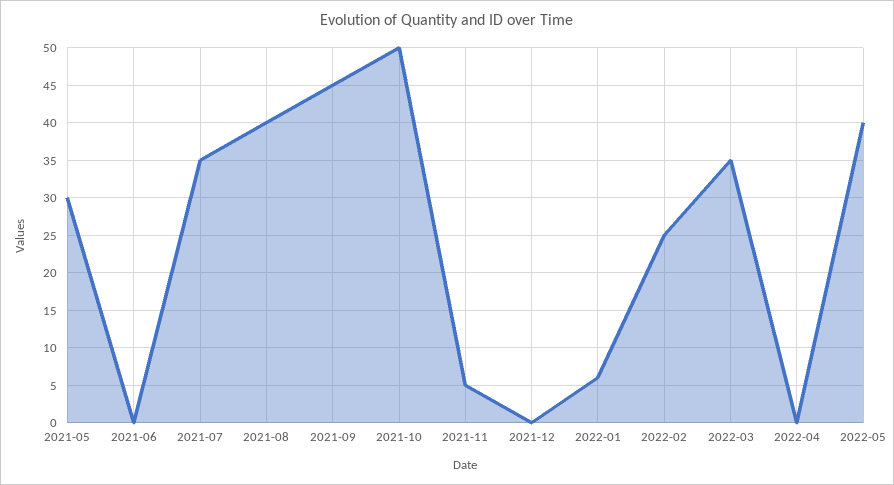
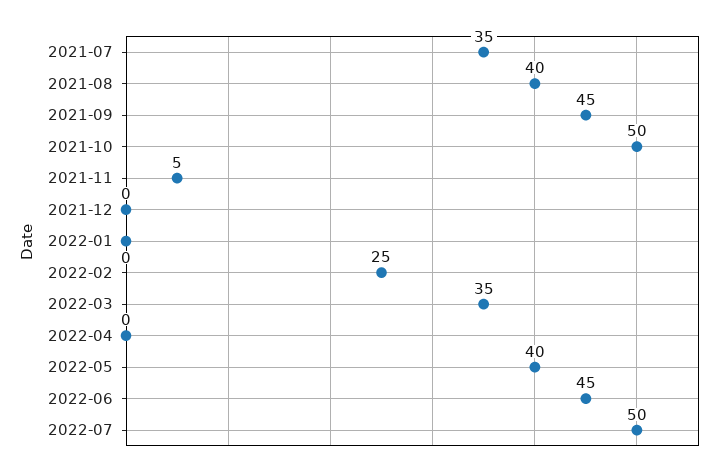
2021-05: 30 -> none
2021-06: 0 -> none
2022-01: 6 -> 0
2022-06: none -> 45
2022-07: none -> 50

